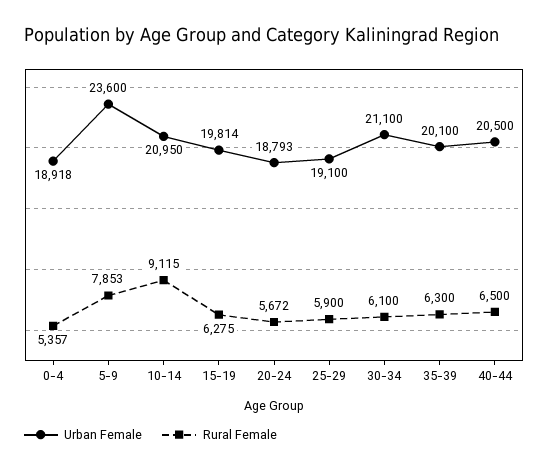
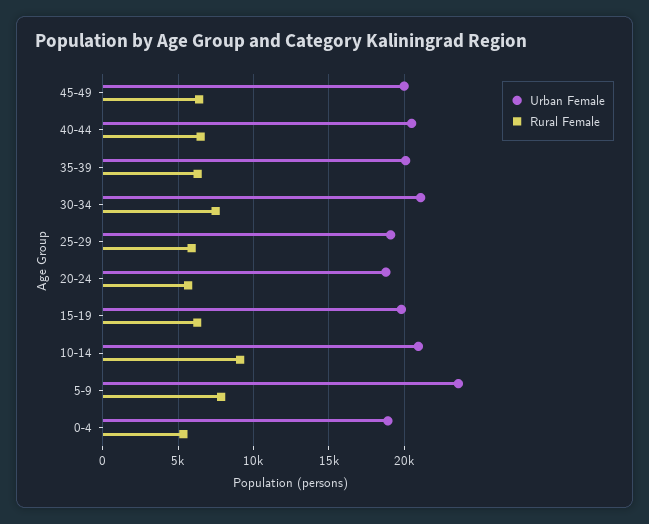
Rural Female, 30-34: 6100 -> 7500
Urban Female, 45-49: none -> 20000
Rural Female, 45-49: none -> 6500

